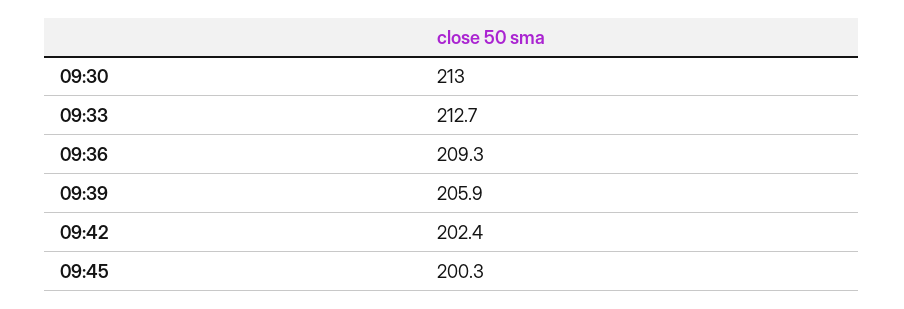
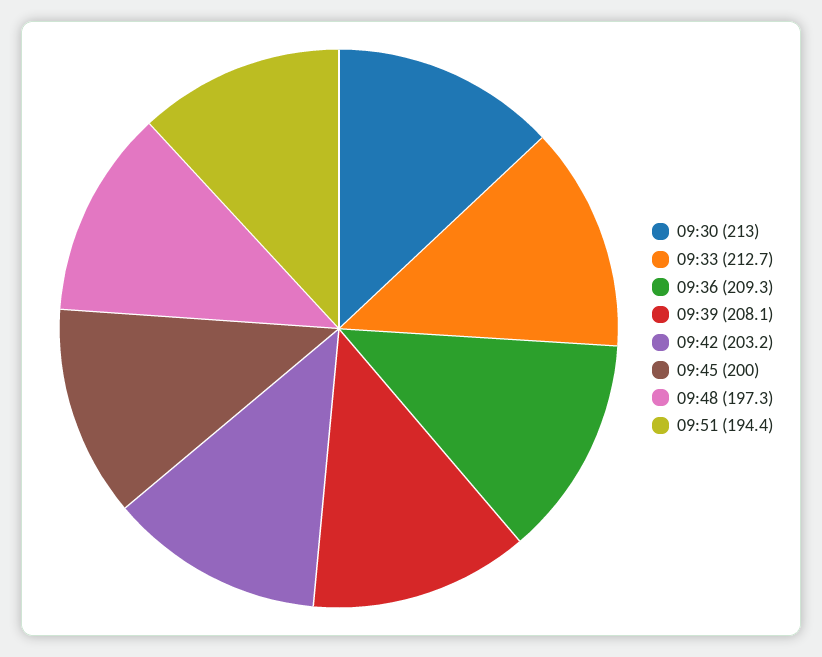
09:39: 205.9 -> 208.1
09:42: 202.4 -> 203.2
09:45: 200.3 -> 200
09:48: none -> 197.3
09:51: none -> 194.4

